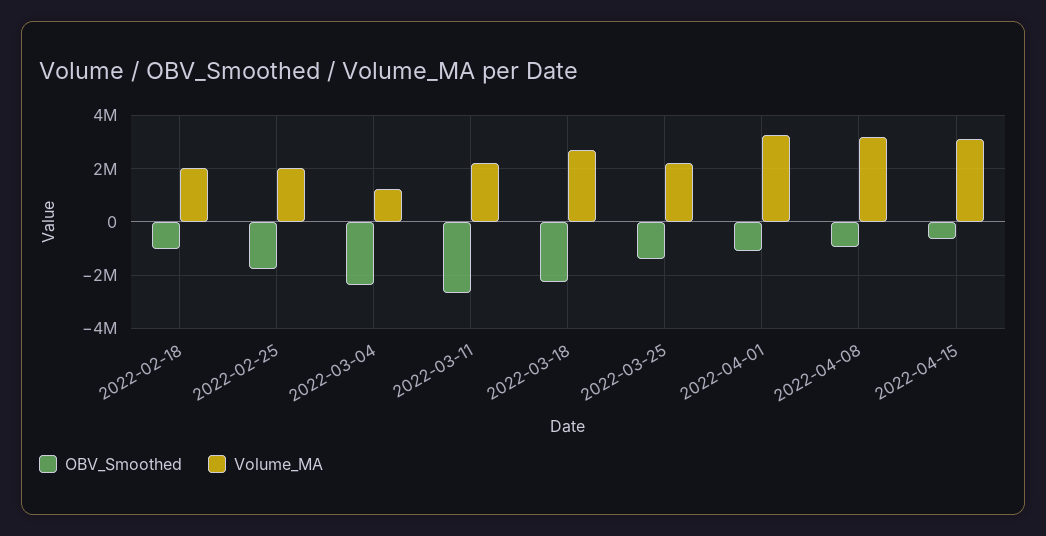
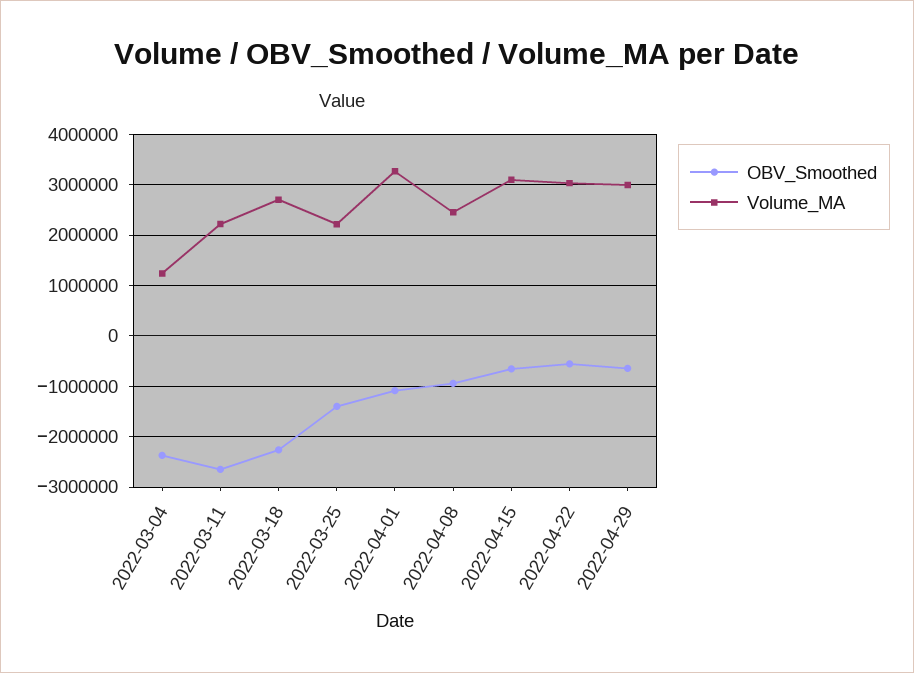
OBV_Smoothed, 2022-02-18: -1000000 -> none
Volume_MA, 2022-02-18: 2000000 -> none
OBV_Smoothed, 2022-02-25: -1750000 -> none
Volume_MA, 2022-02-25: 2000000 -> none
Volume_MA, 2022-04-08: 3250000 -> 2400000
OBV_Smoothed, 2022-04-22: none -> -600000
Volume_MA, 2022-04-22: none -> 3000000
OBV_Smoothed, 2022-04-29: none -> -600000
Volume_MA, 2022-04-29: none -> 3000000

